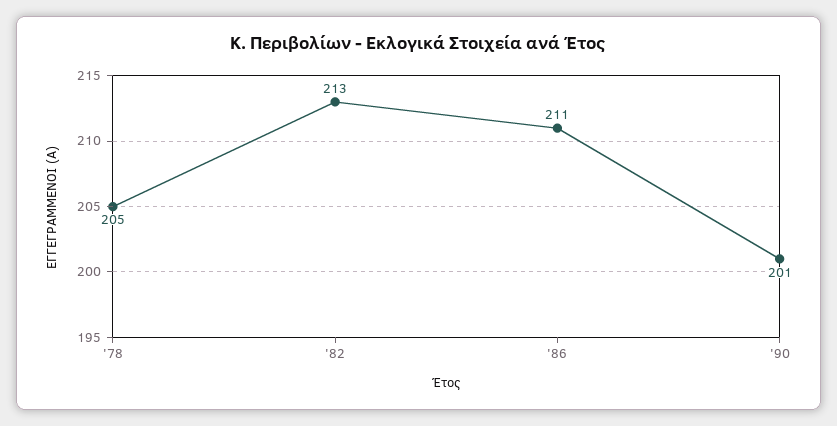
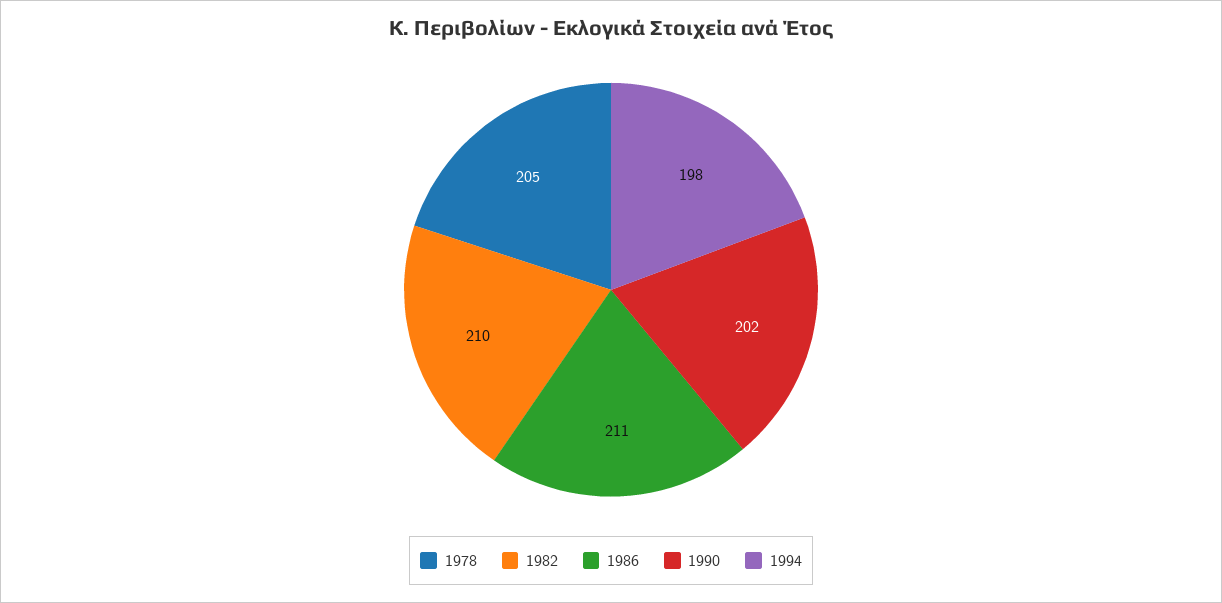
'82: 213 -> 210
'90: 201 -> 202
1994: none -> 198

